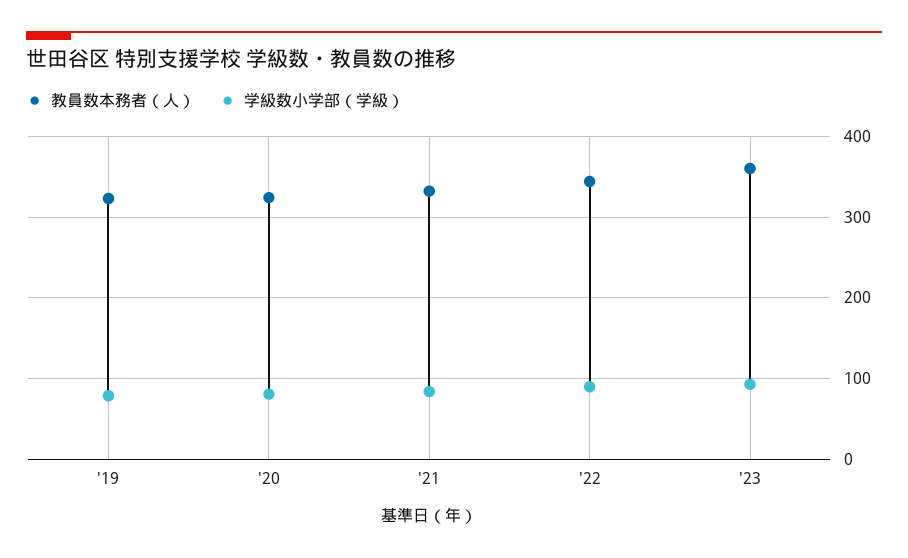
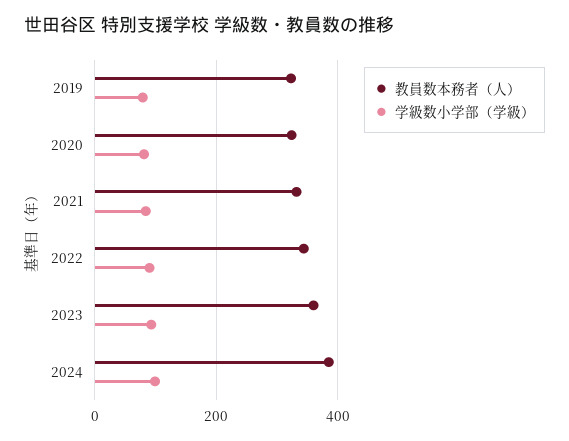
教員数本務者（人）, 2024: none -> 380
学級数小学部（学級）, 2024: none -> 100

